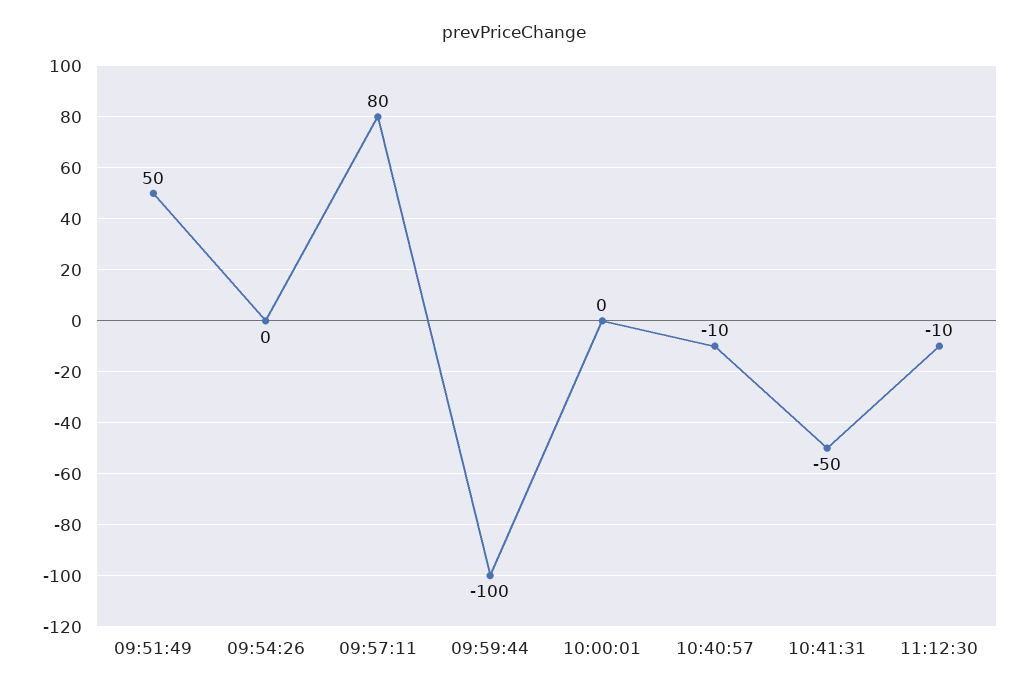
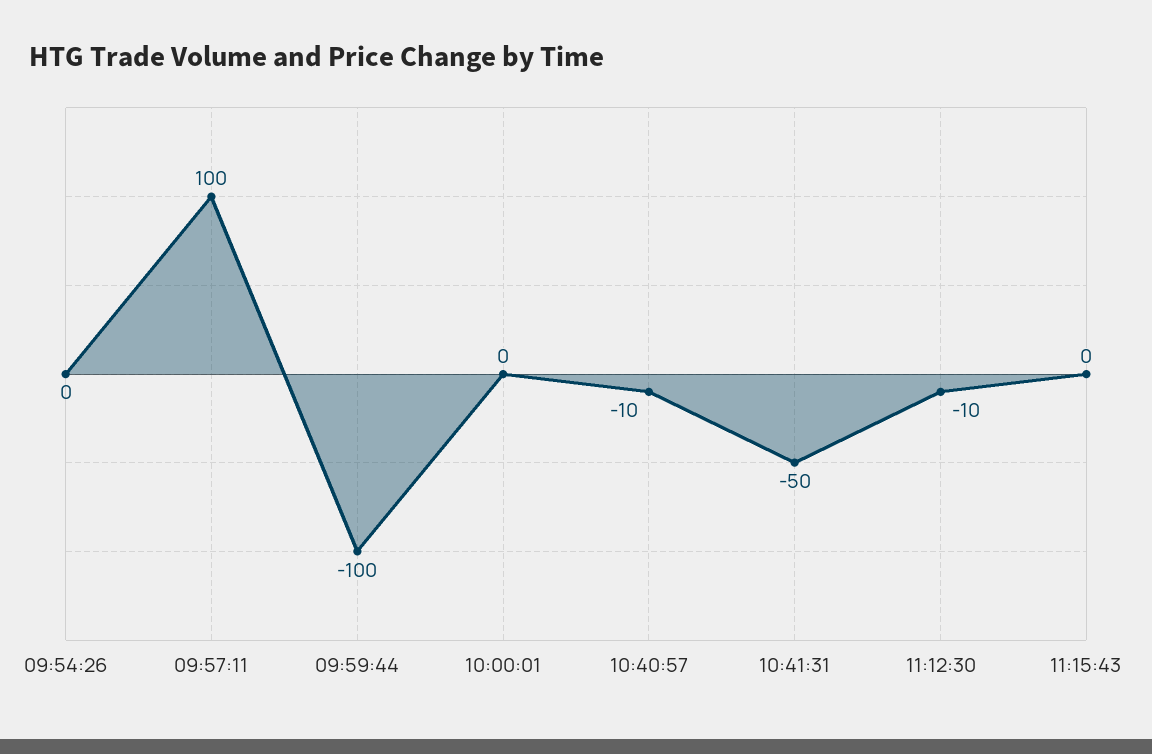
09:51:49: 50 -> none
09:57:11: 80 -> 100
11:15:43: none -> 0

